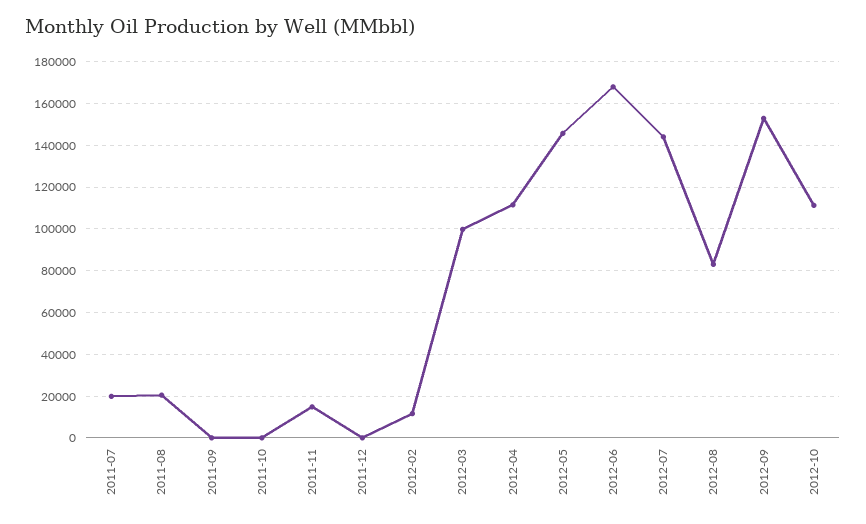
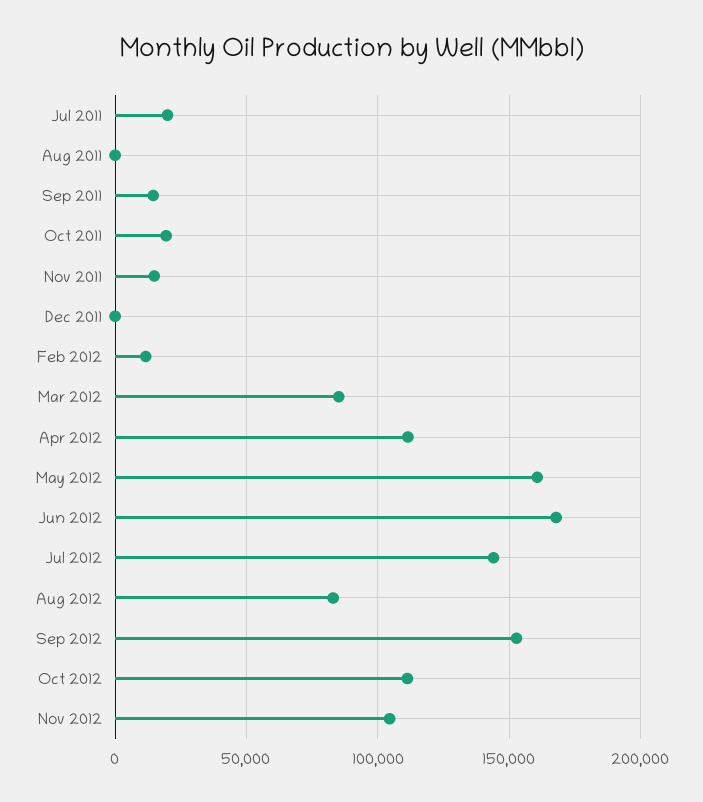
2011-08: 20000 -> 0
2011-09: 0 -> 15000
2011-10: 0 -> 20000
2012-03: 100000 -> 85000
2012-05: 145000 -> 160000
Nov 2012: none -> 105000

